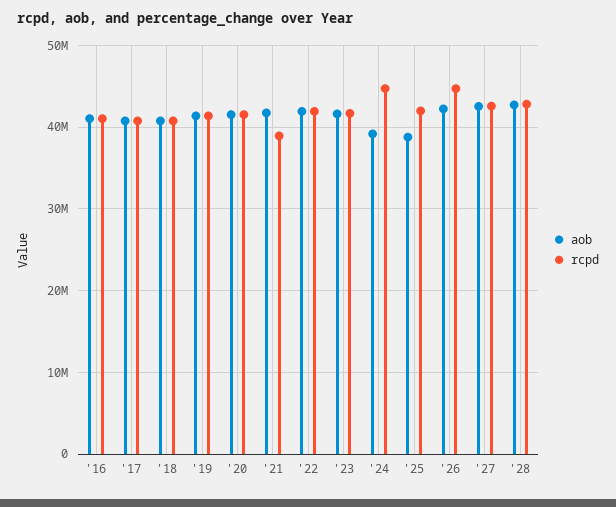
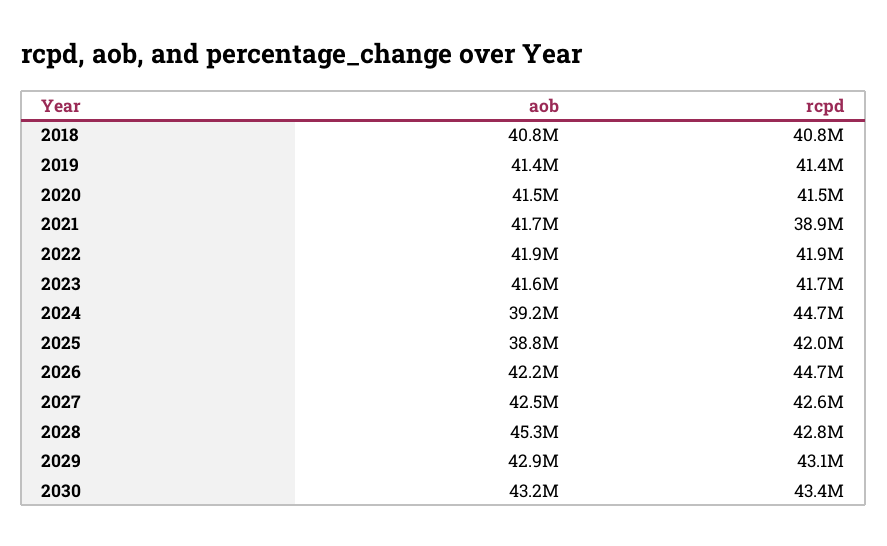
aob, '16: 41000000 -> none
rcpd, '16: 41000000 -> none
aob, '17: 41000000 -> none
rcpd, '17: 41000000 -> none
aob, '28: 43000000 -> 45300000
aob, 2029: none -> 42900000
rcpd, 2029: none -> 43100000
aob, 2030: none -> 43200000
rcpd, 2030: none -> 43400000

